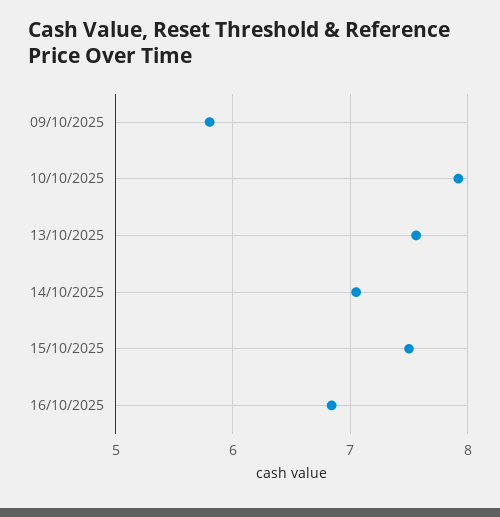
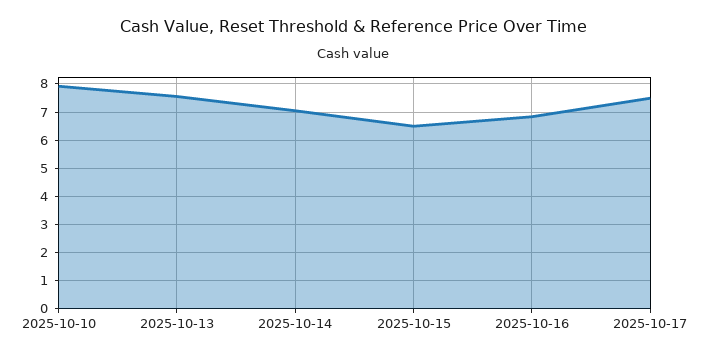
09/10/2025: 5.8 -> none
15/10/2025: 7.5 -> 6.5
2025-10-17: none -> 7.5

